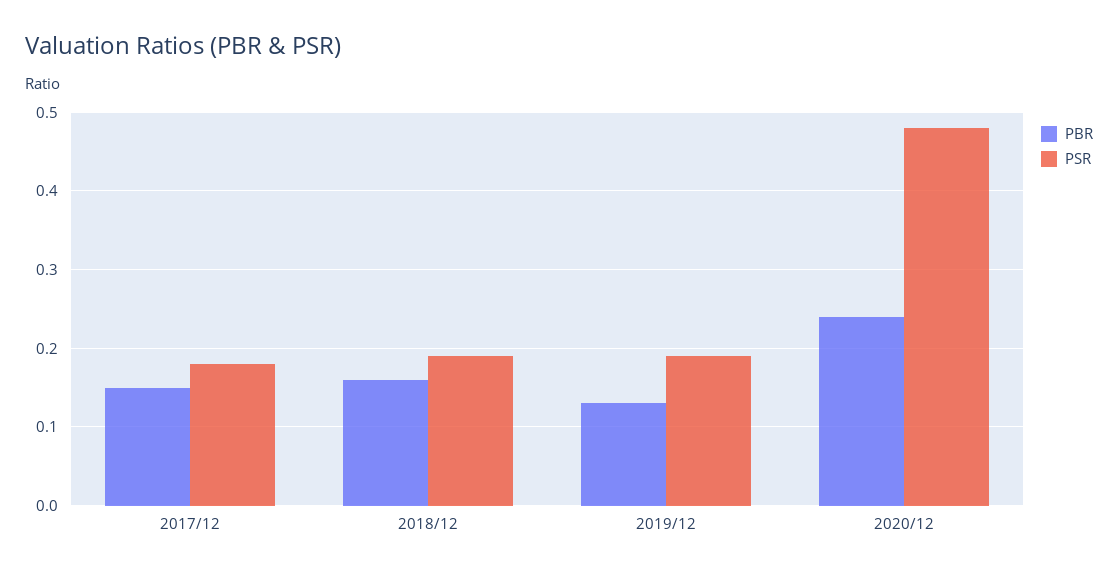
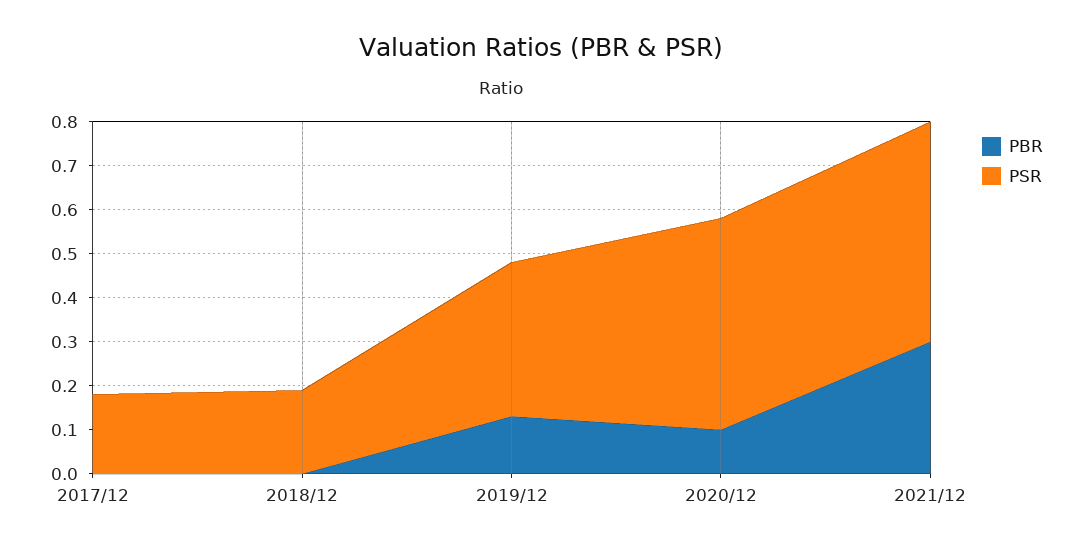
PBR, 2017/12: 0.15 -> 0
PBR, 2018/12: 0.16 -> 0
PSR, 2019/12: 0.19 -> 0.35
PBR, 2020/12: 0.24 -> 0.1
PBR, 2021/12: none -> 0.3
PSR, 2021/12: none -> 0.5

